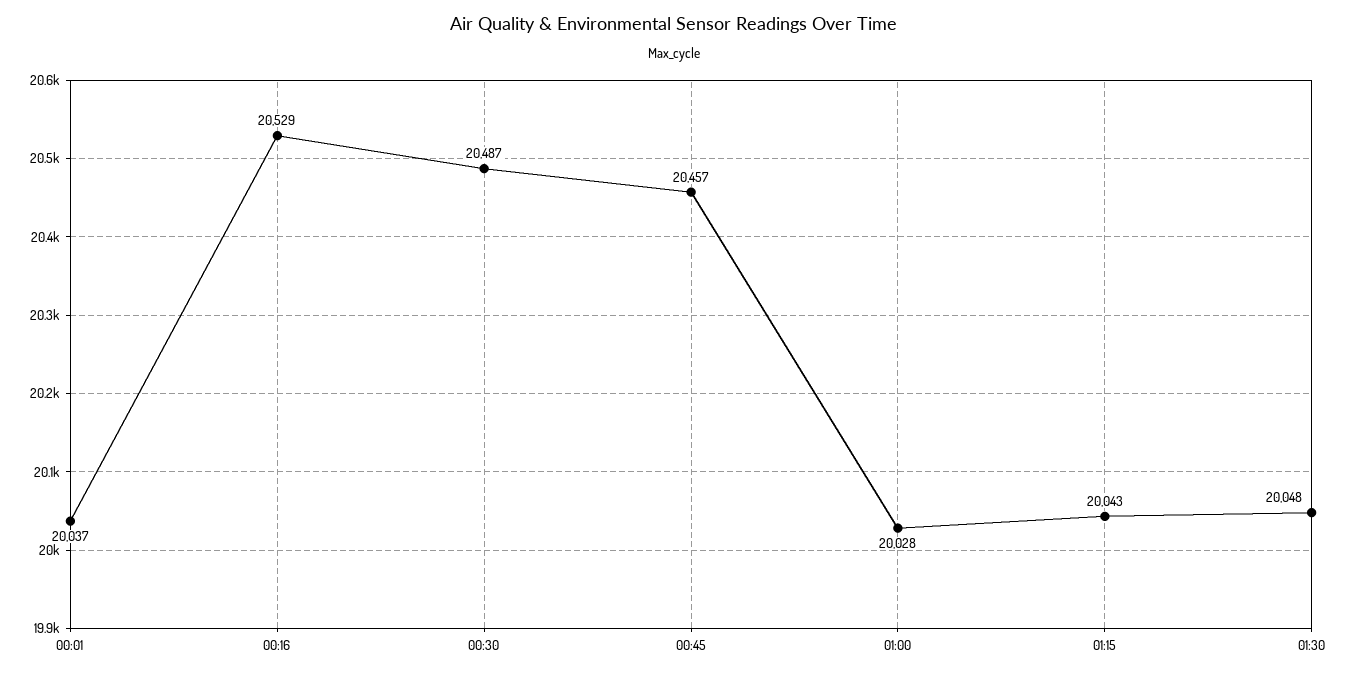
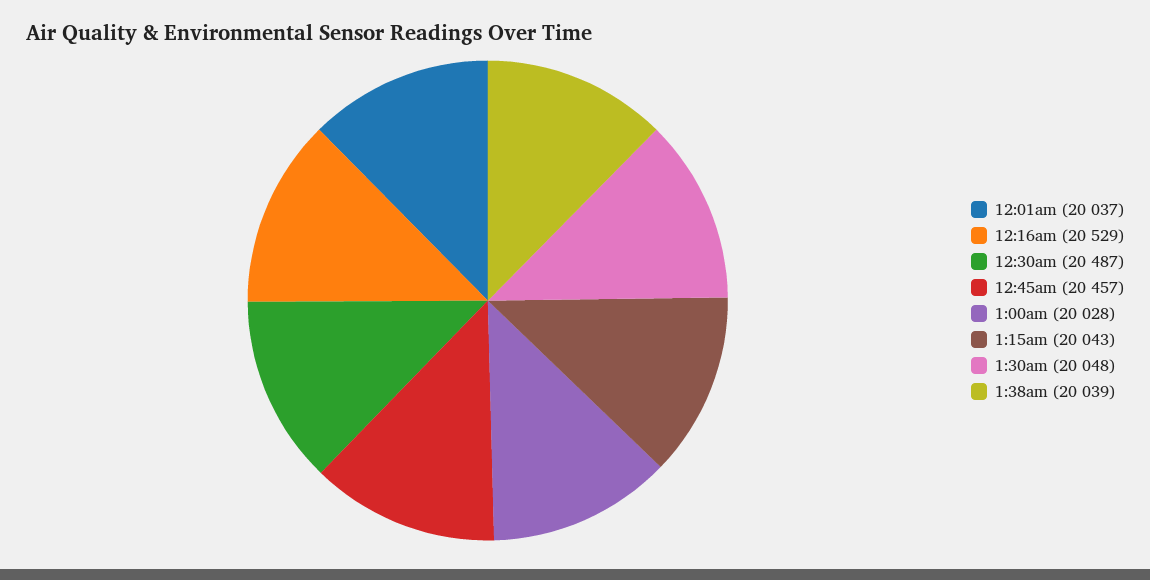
1:38am: none -> 20039

